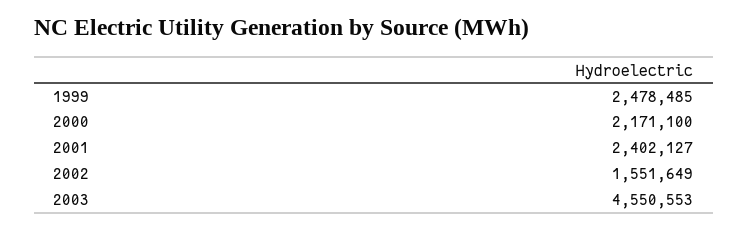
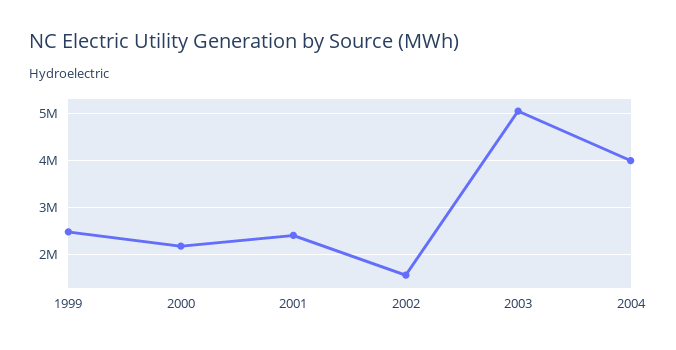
2003: 4550553 -> 5000000
2004: none -> 4000000

